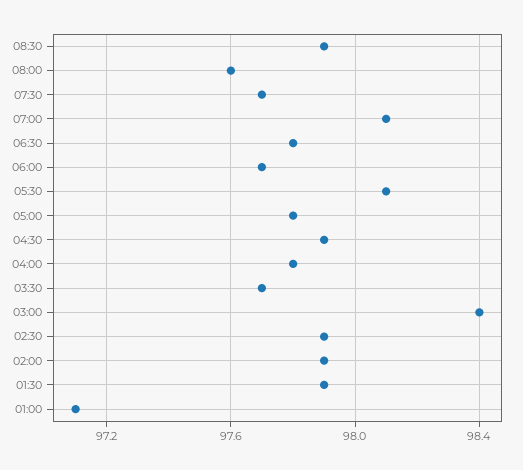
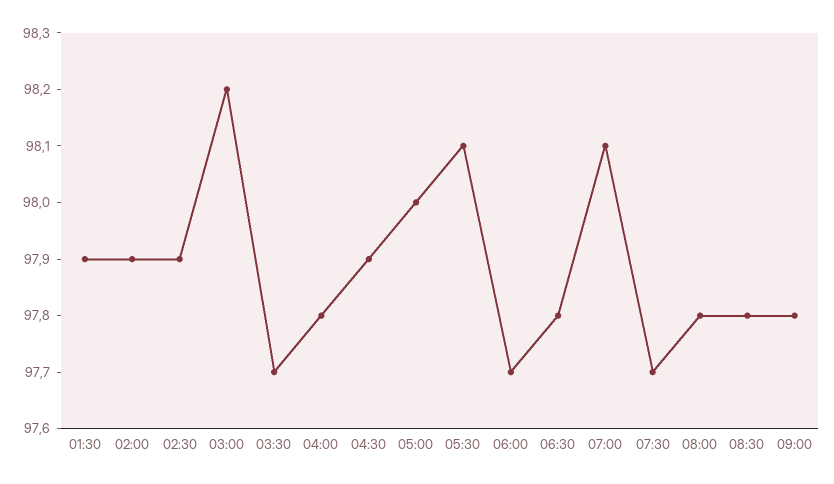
08:30: 97.9 -> 97.8
08:00: 97.6 -> 97.8
05:00: 97.8 -> 98
03:00: 98.4 -> 98.2
01:00: 97.1 -> none
09:00: none -> 97.8

